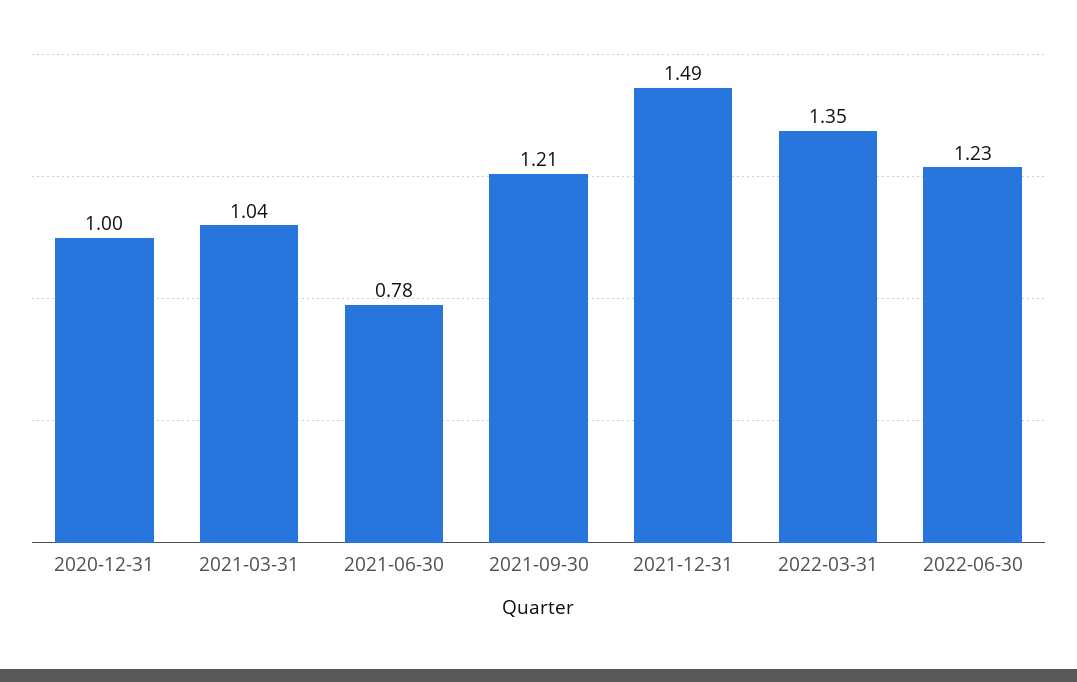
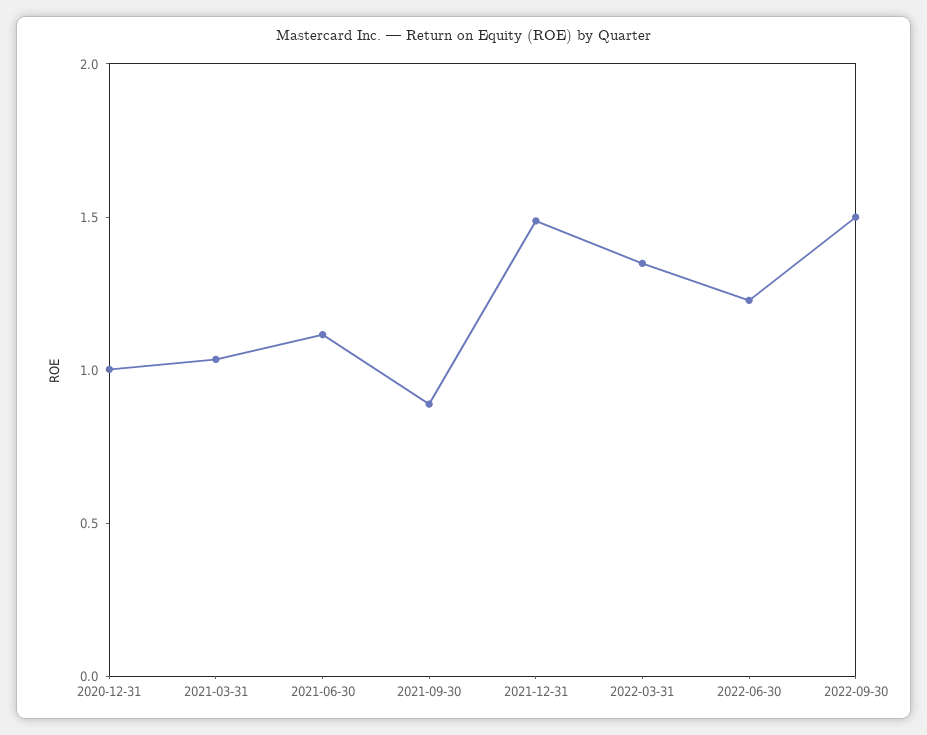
2021-06-30: 0.78 -> 1.1
2021-09-30: 1.21 -> 0.9
2022-09-30: none -> 1.5

